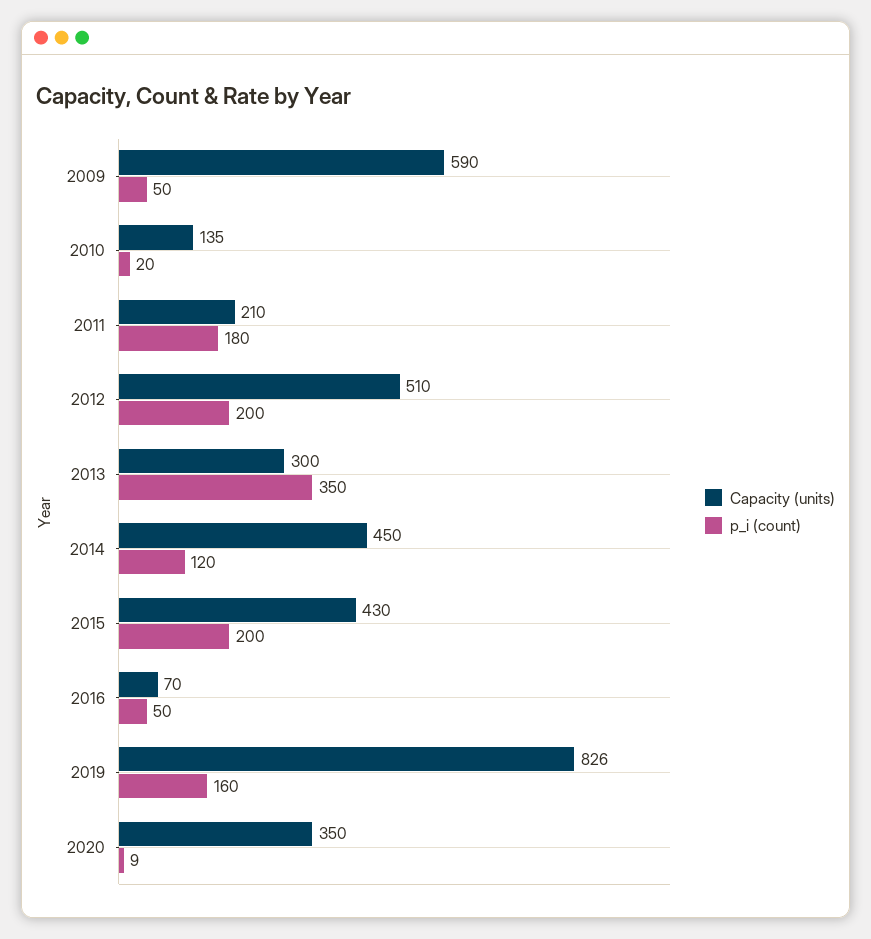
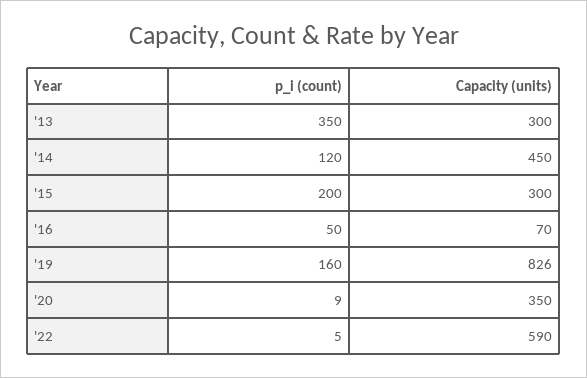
Capacity (units), 2009: 590 -> none
p_i (count), 2009: 50 -> none
Capacity (units), 2010: 135 -> none
p_i (count), 2010: 20 -> none
Capacity (units), 2011: 210 -> none
p_i (count), 2011: 180 -> none
Capacity (units), 2012: 510 -> none
p_i (count), 2012: 200 -> none
Capacity (units), 2015: 430 -> 300
p_i (count), '22: none -> 5
Capacity (units), '22: none -> 590

